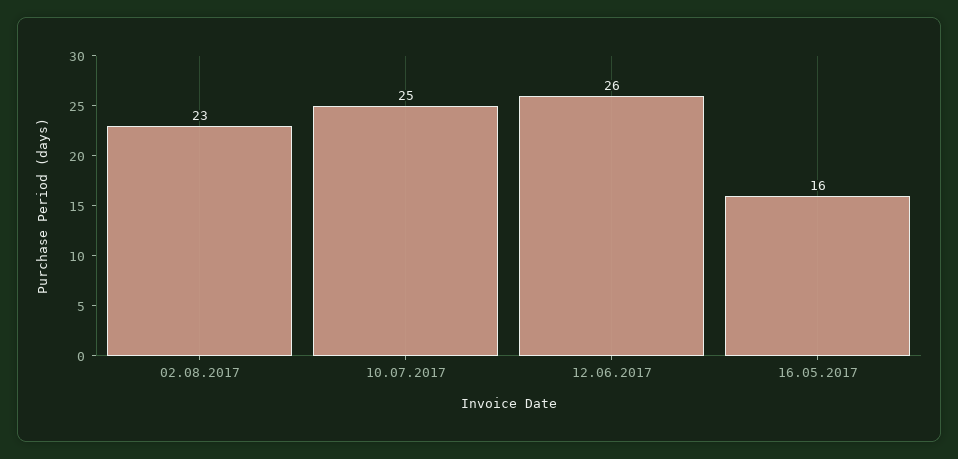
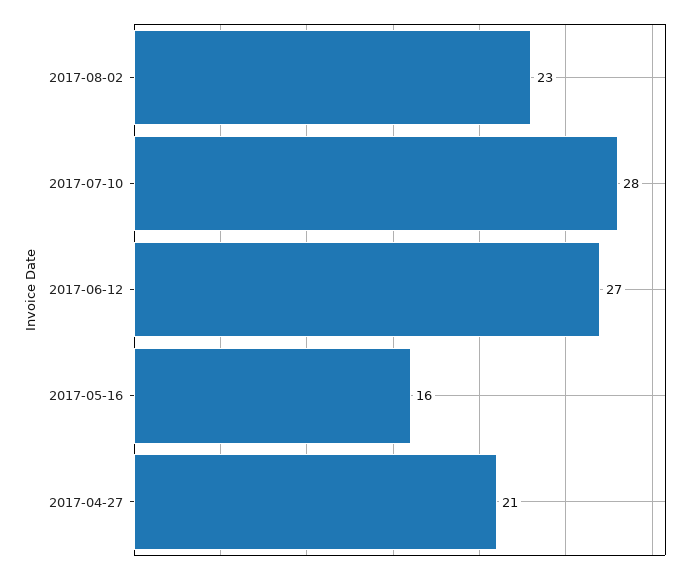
10.07.2017: 25 -> 28
12.06.2017: 26 -> 27
2017-04-27: none -> 21

